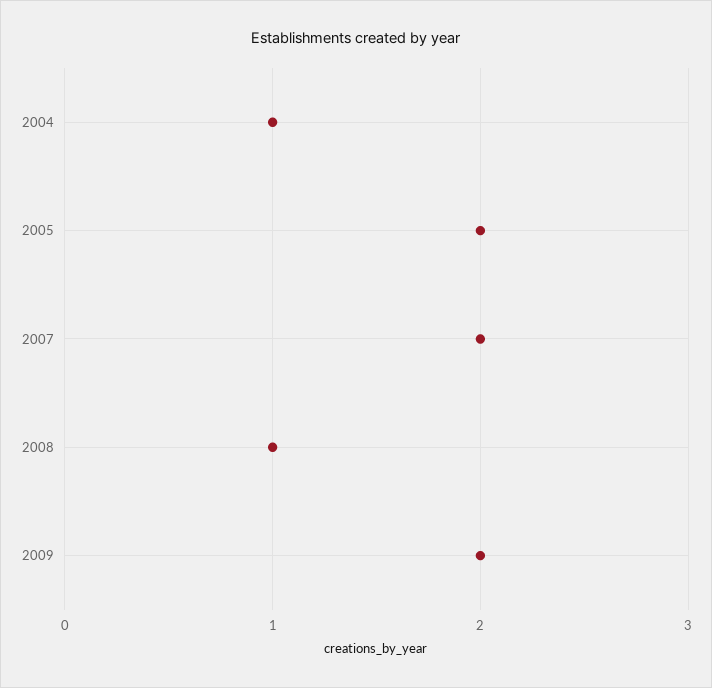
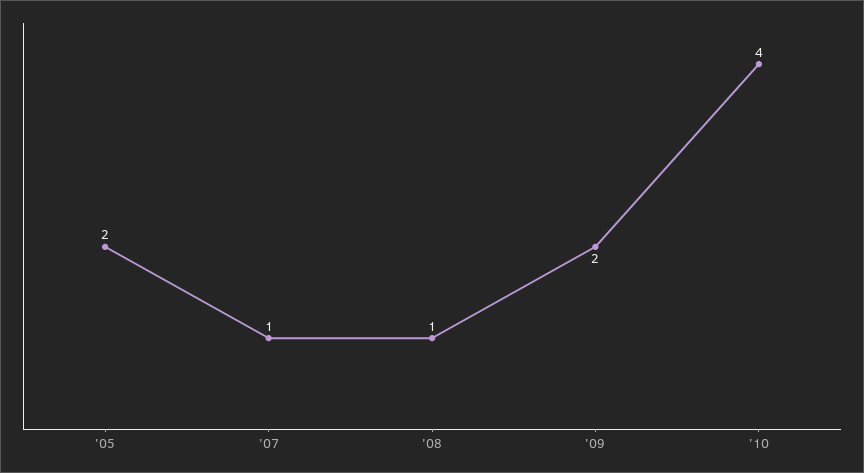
2004: 1 -> none
2007: 2 -> 1
'10: none -> 4

